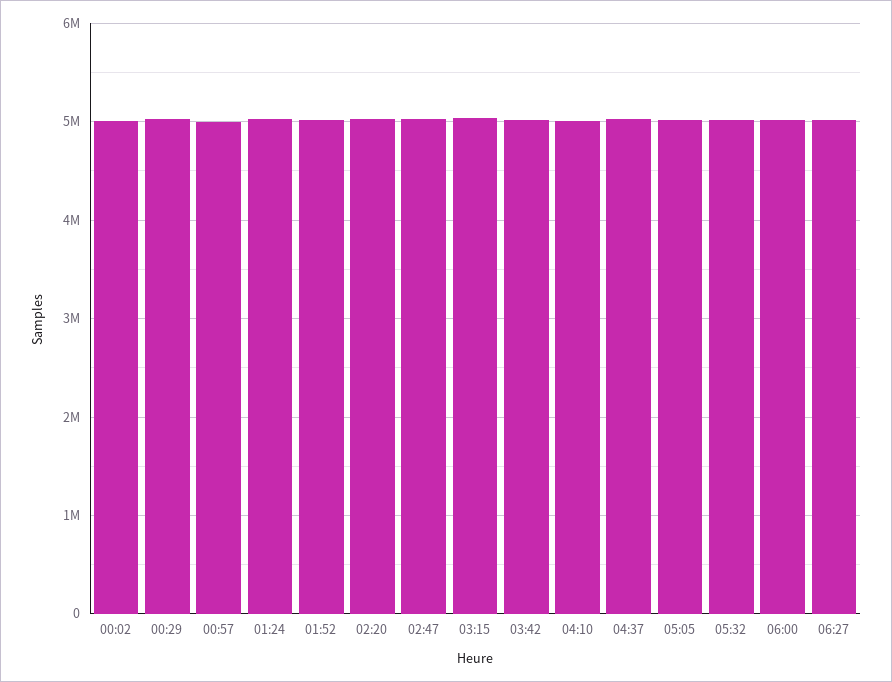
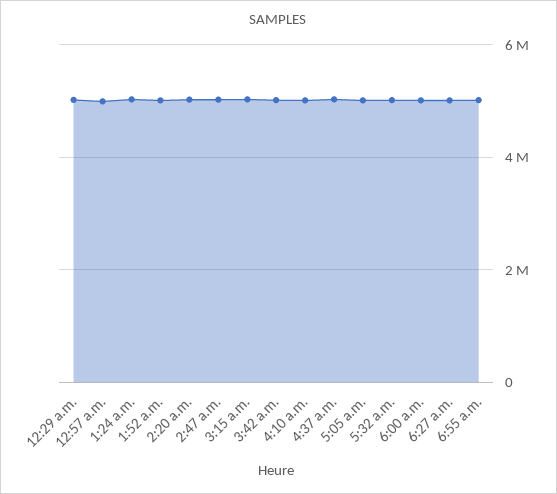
00:02: 5000000 -> none
6:55 a.m.: none -> 5000000

